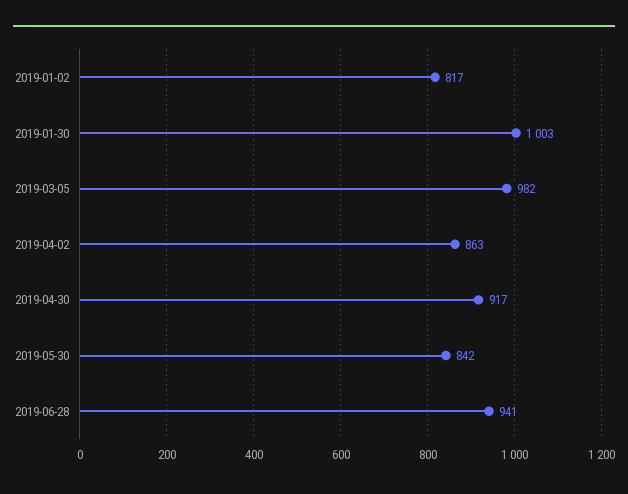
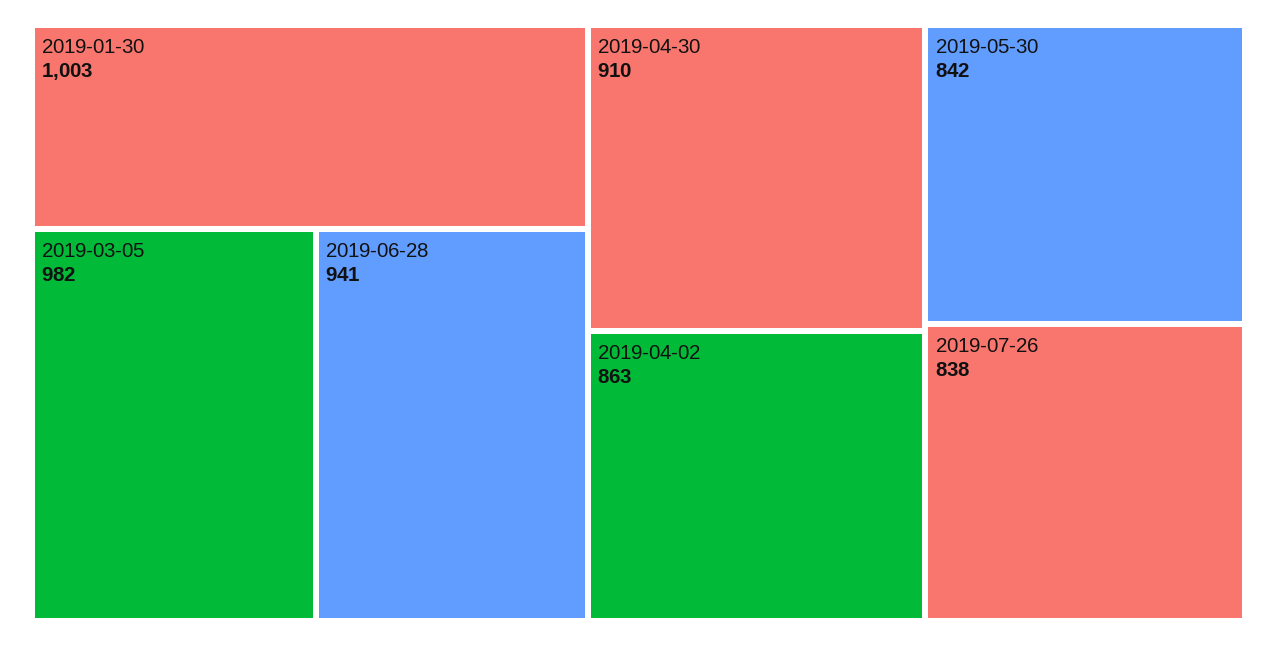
2019-01-02: 817 -> none
2019-04-30: 917 -> 910
2019-07-26: none -> 838

